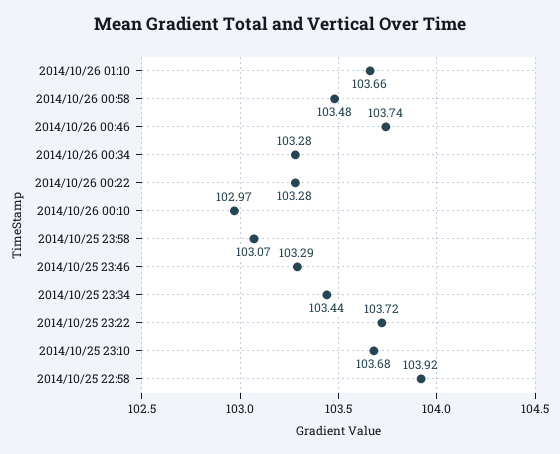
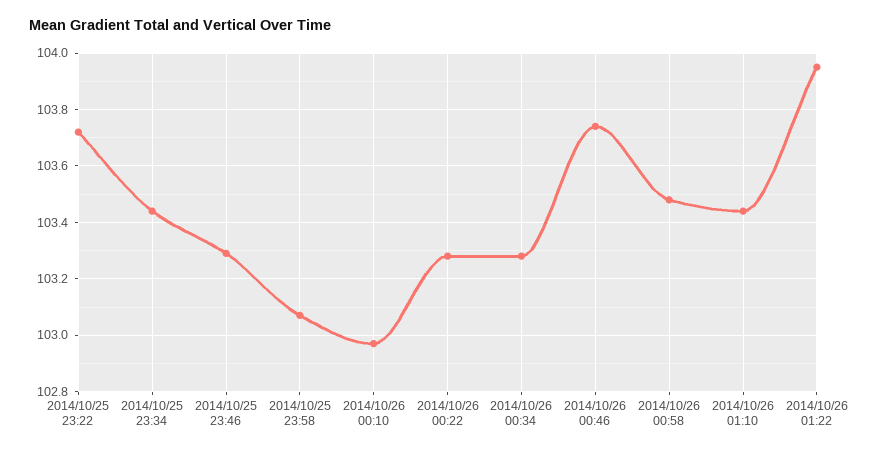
2014/10/26 01:10: 103.66 -> 103.45
2014/10/25 23:10: 103.68 -> none
2014/10/25 22:58: 103.92 -> none
2014/10/26 01:22: none -> 103.95

